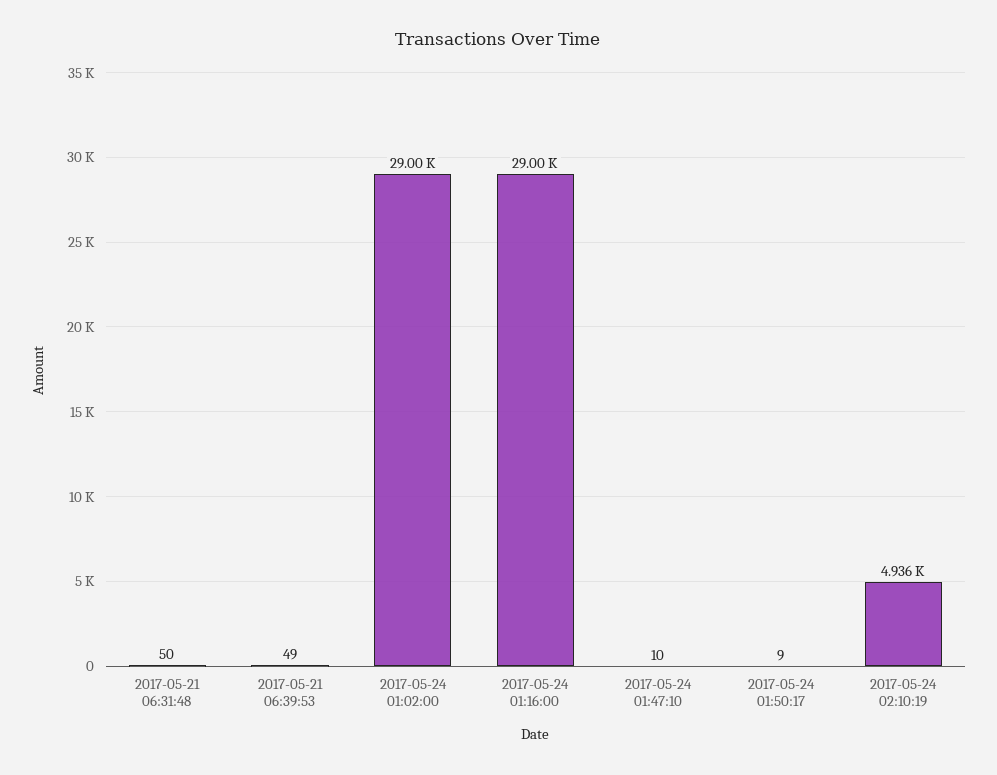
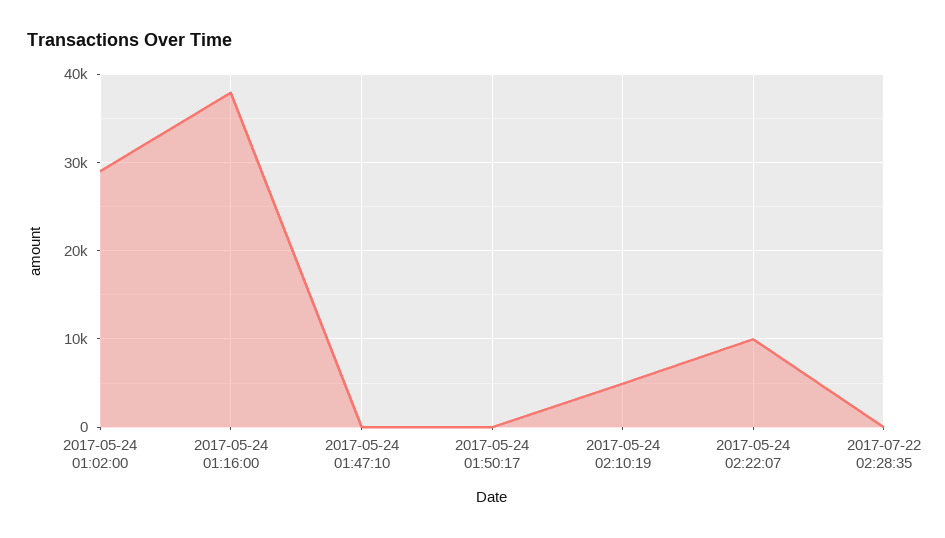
2017-05-21 06:31:48: 50 -> none
2017-05-21 06:39:53: 49 -> none
2017-05-24 01:16:00: 29000 -> 38000
2017-05-24 02:22:07: none -> 10000
2017-07-22 02:28:35: none -> 0

